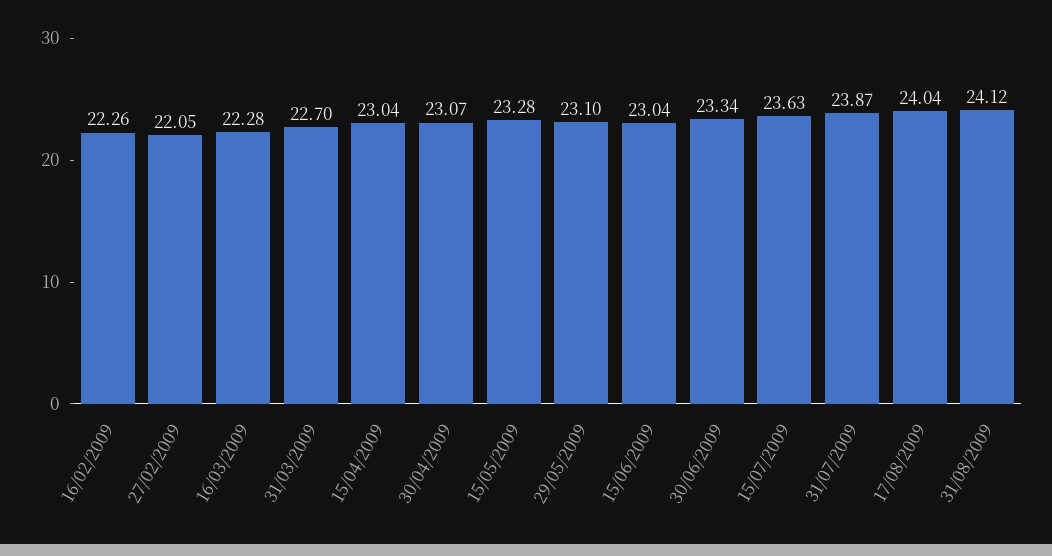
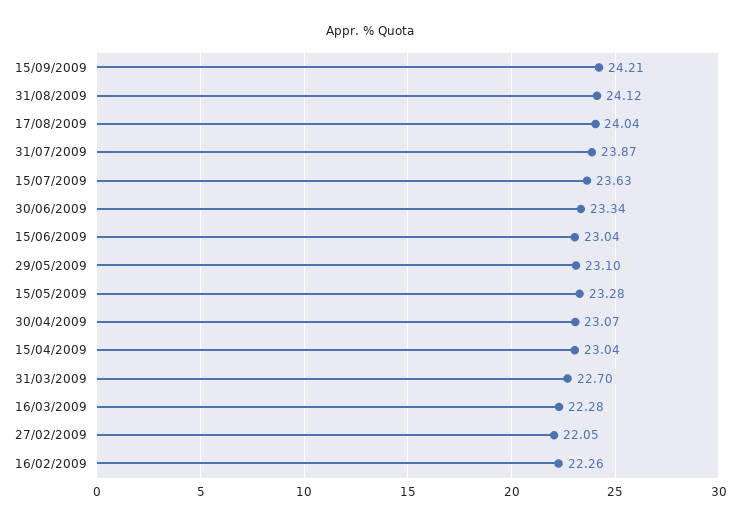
15/09/2009: none -> 24.21

